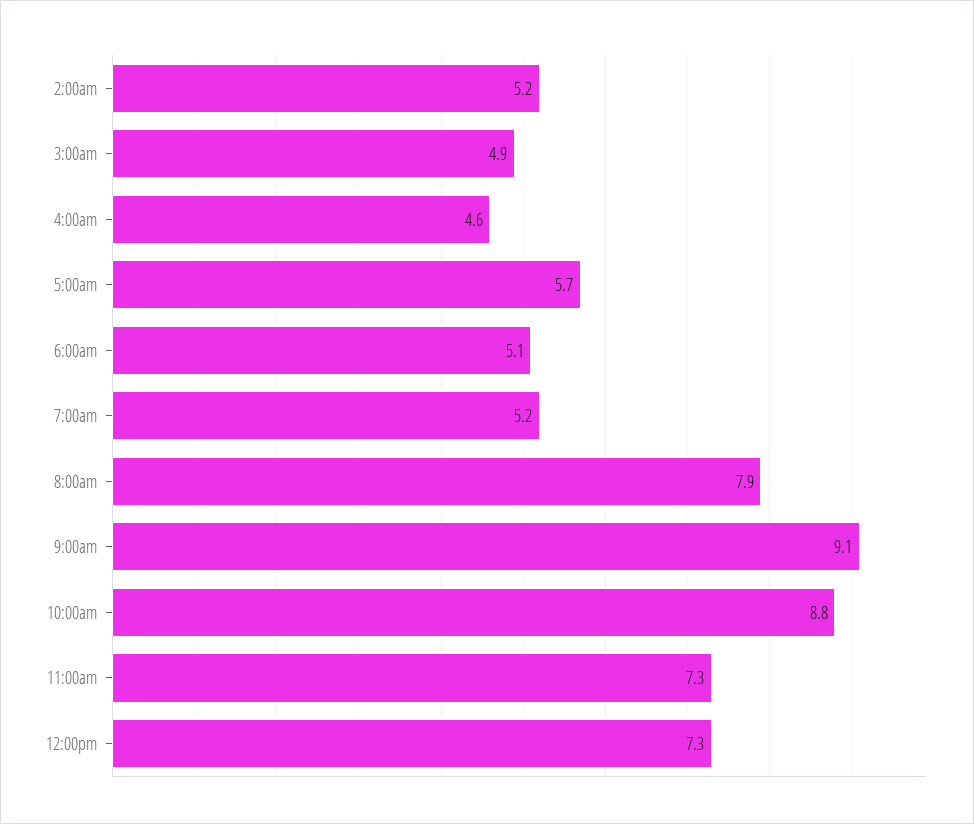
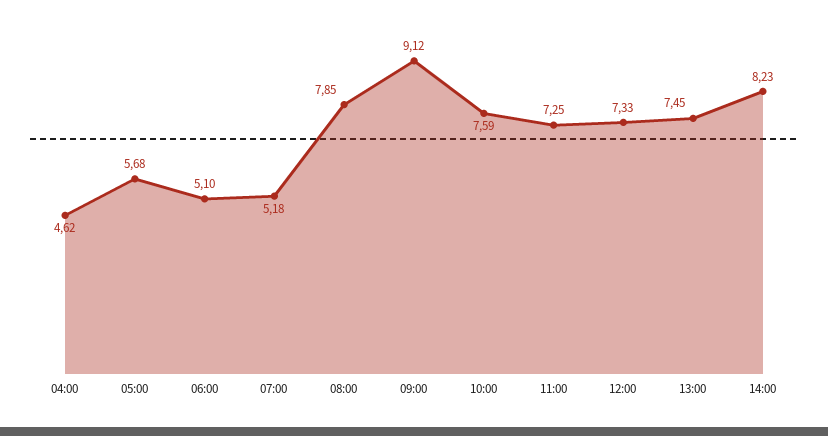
2:00am: 5.2 -> none
3:00am: 4.9 -> none
10:00am: 8.8 -> 7.59
13:00: none -> 7.45
14:00: none -> 8.23

